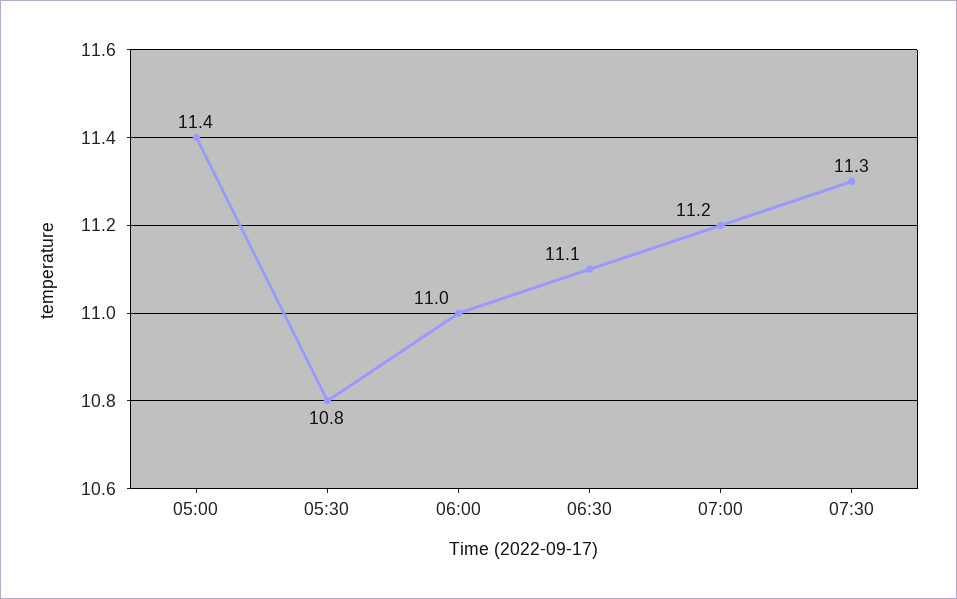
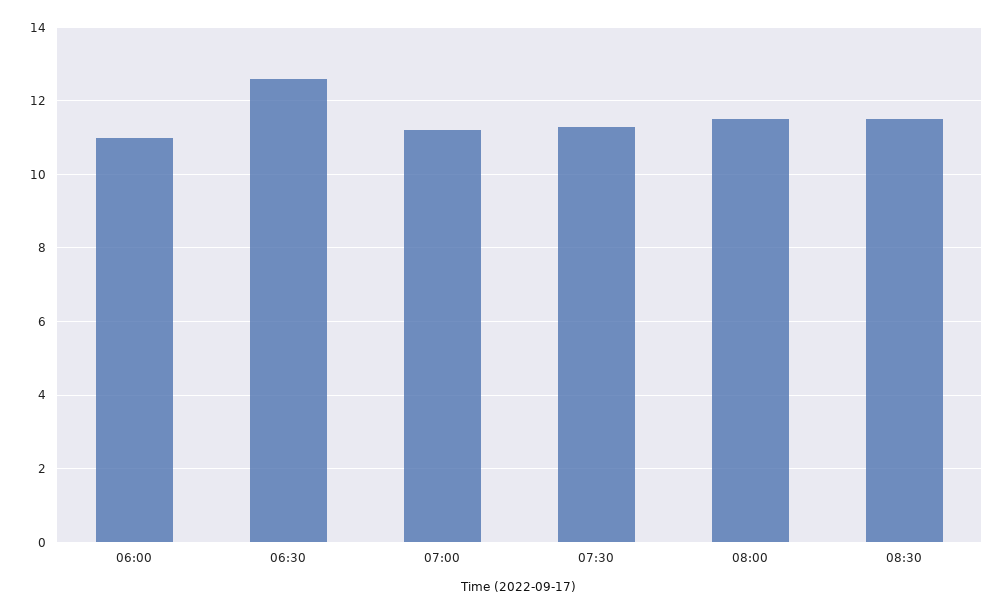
05:00: 11.4 -> none
05:30: 10.8 -> none
06:30: 11.1 -> 12.5
08:00: none -> 11.5
08:30: none -> 11.5

